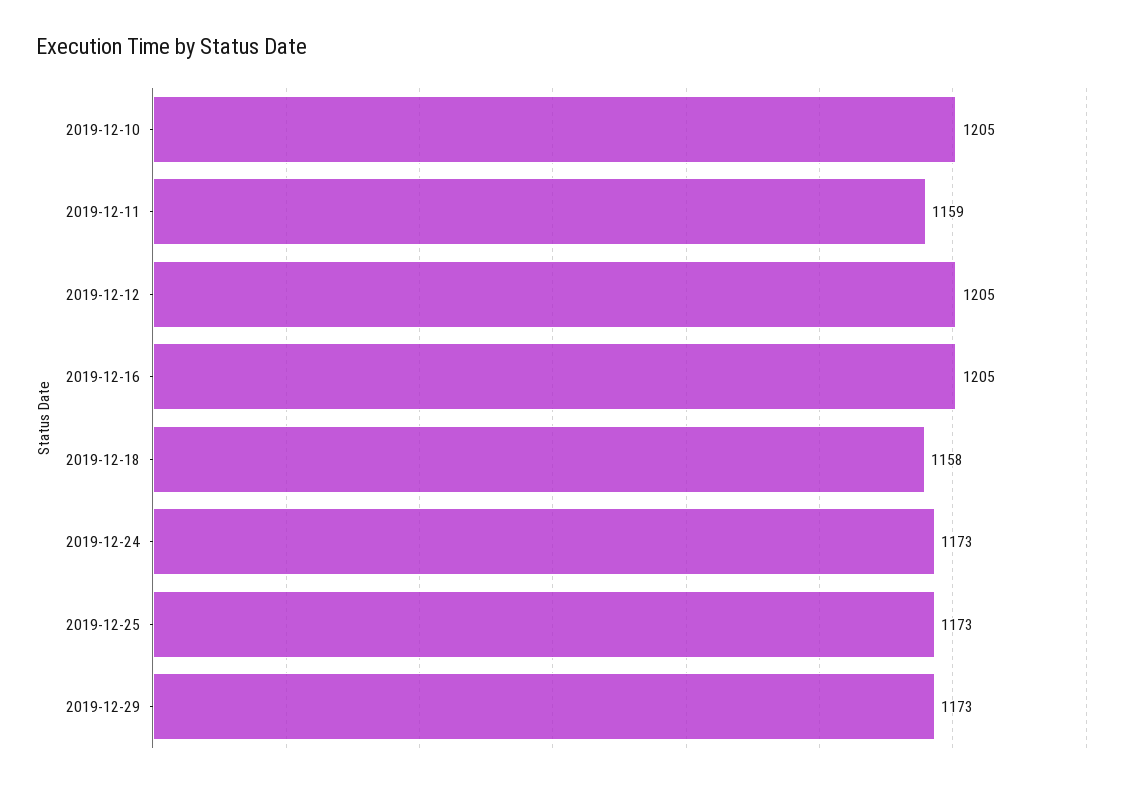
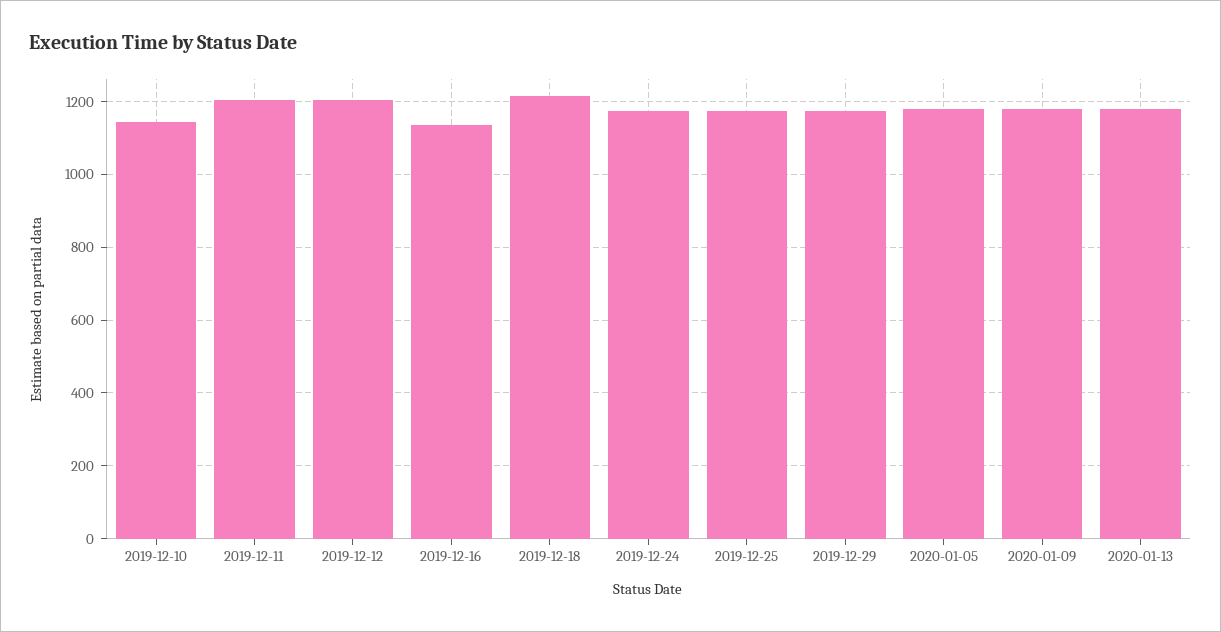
2019-12-10: 1205 -> 1140
2019-12-11: 1159 -> 1200
2019-12-16: 1205 -> 1140
2019-12-18: 1158 -> 1220
2020-01-05: none -> 1180
2020-01-09: none -> 1180
2020-01-13: none -> 1180

